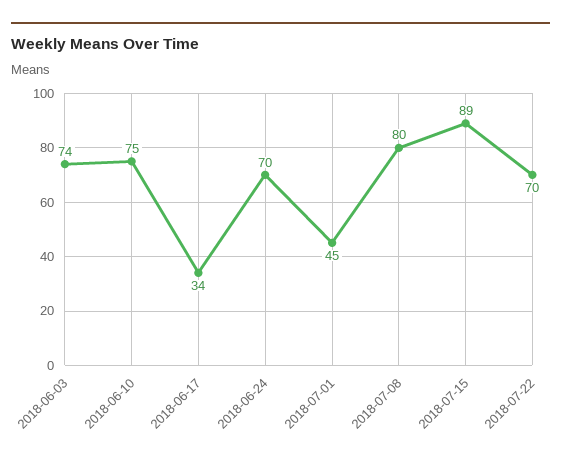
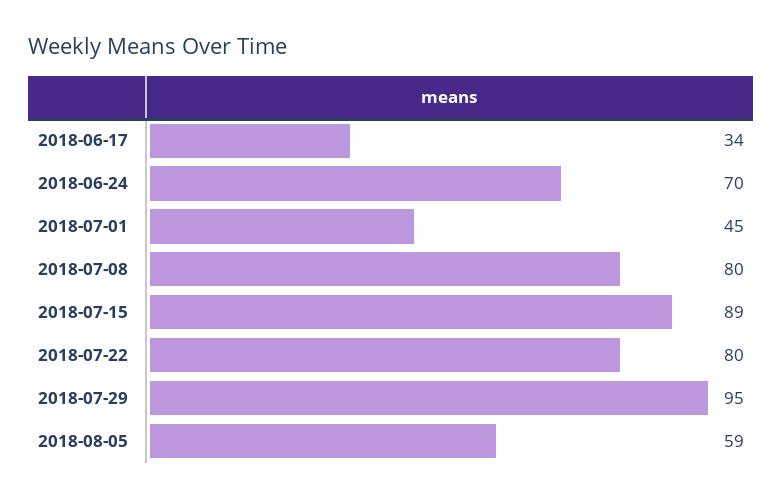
2018-06-03: 74 -> none
2018-06-10: 75 -> none
2018-07-22: 70 -> 80
2018-07-29: none -> 95
2018-08-05: none -> 59

